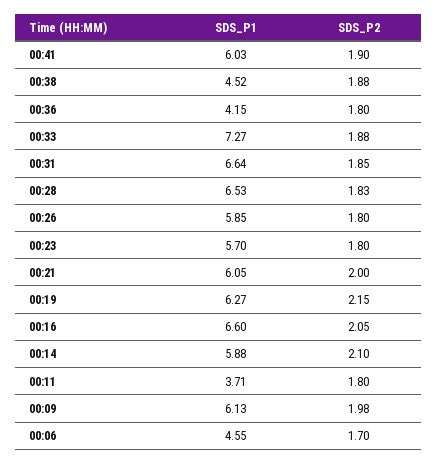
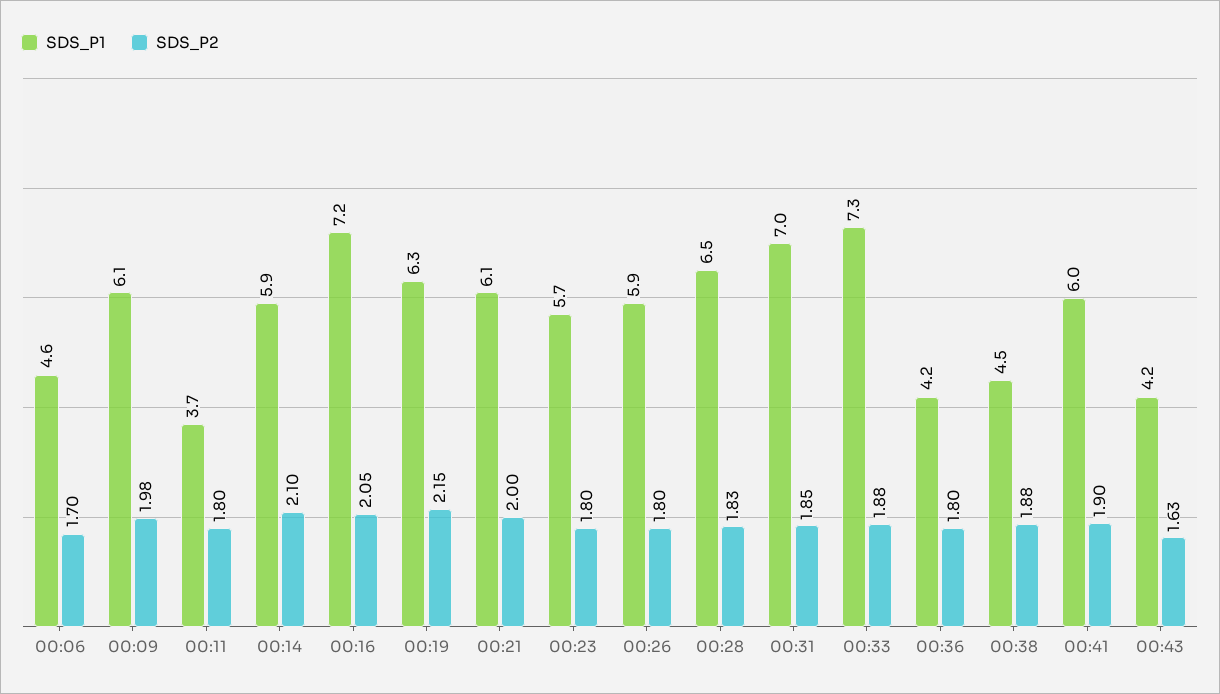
SDS_P1, 00:31: 6.64 -> 7
SDS_P1, 00:16: 6.6 -> 7.2
SDS_P1, 00:43: none -> 4.2
SDS_P2, 00:43: none -> 1.63

